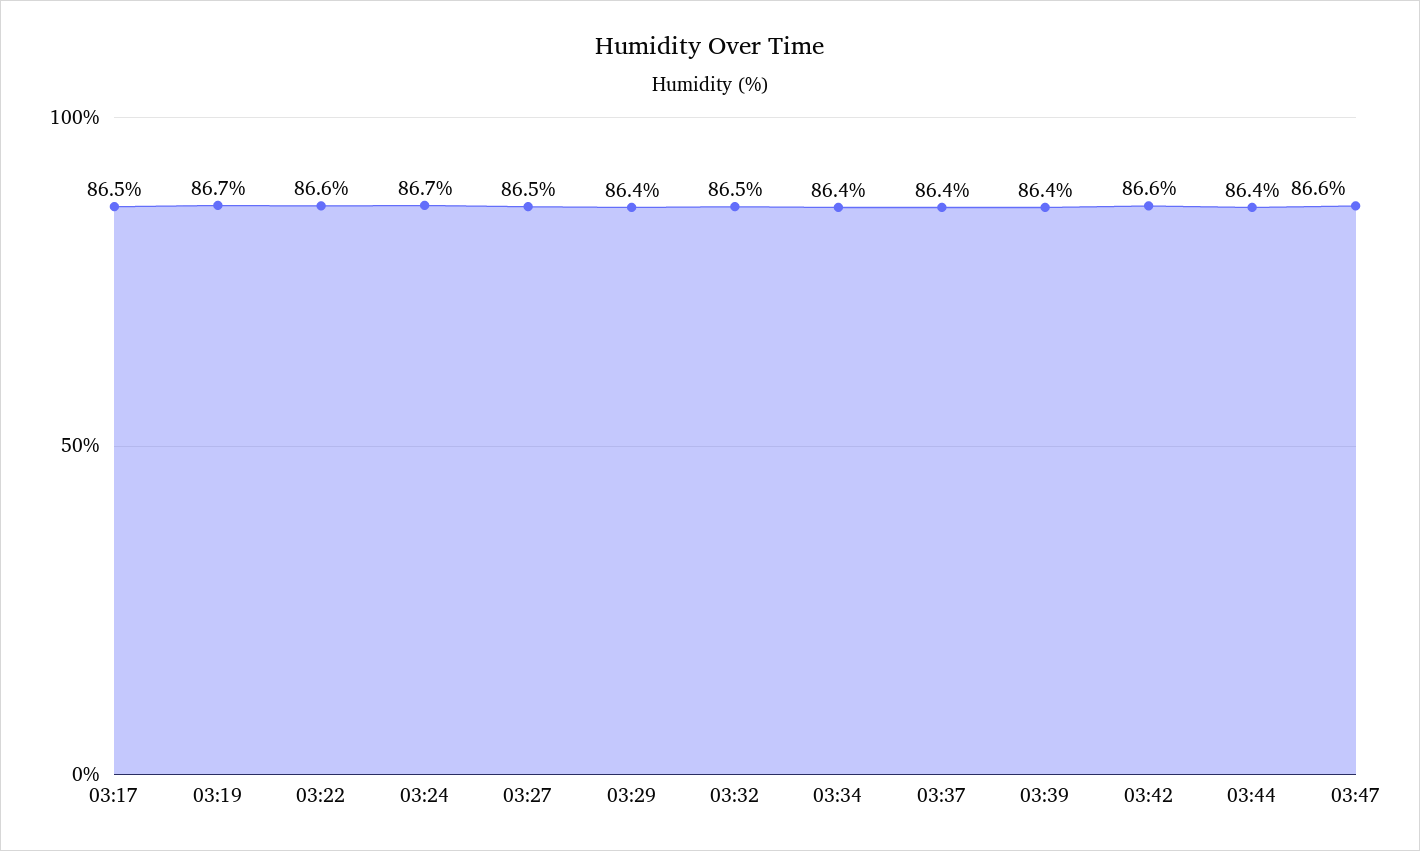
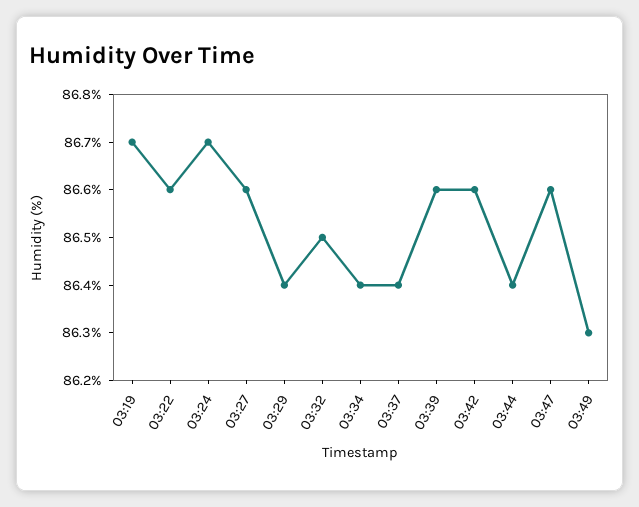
03:17: 86.5 -> none
03:27: 86.5 -> 86.6
03:39: 86.4 -> 86.6
03:49: none -> 86.3

